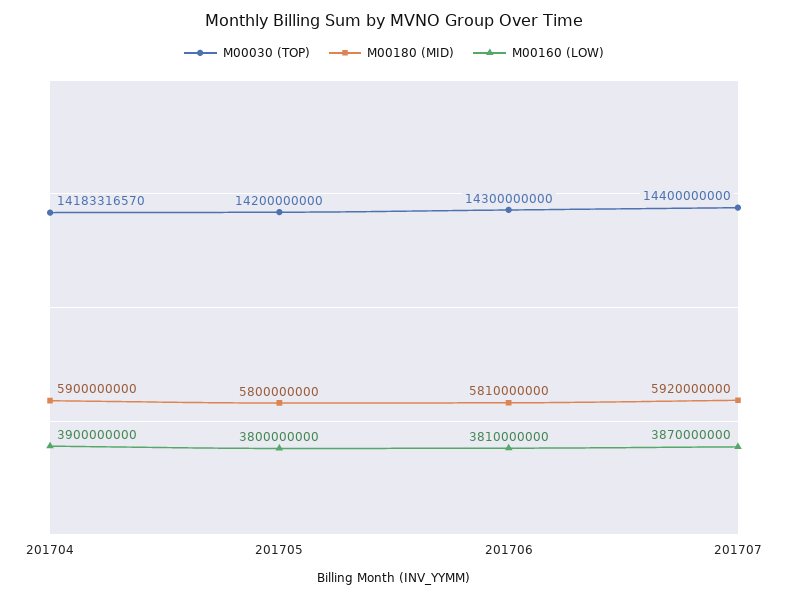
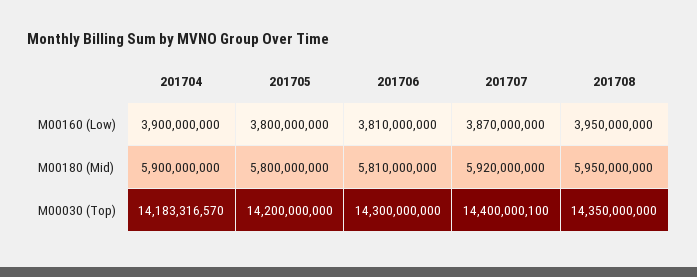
M00030 (TOP), 201707: 14400000000 -> 14400000100
M00160 (LOW), 201708: none -> 3950000000
M00180 (MID), 201708: none -> 5950000000
M00030 (TOP), 201708: none -> 14350000000

